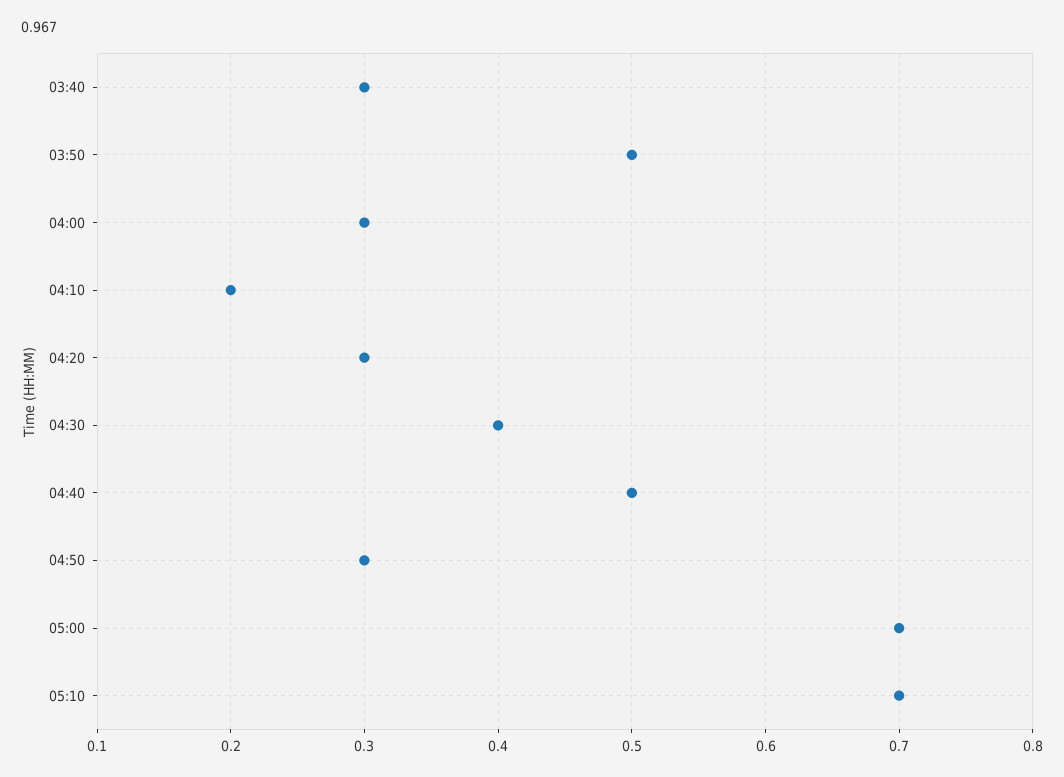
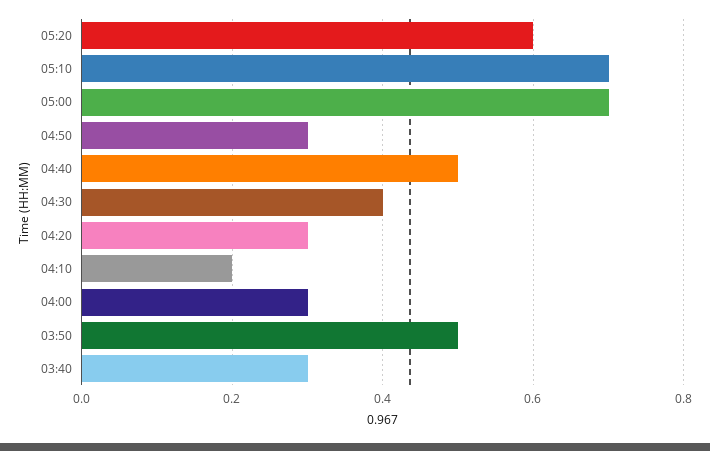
05:20: none -> 0.6

